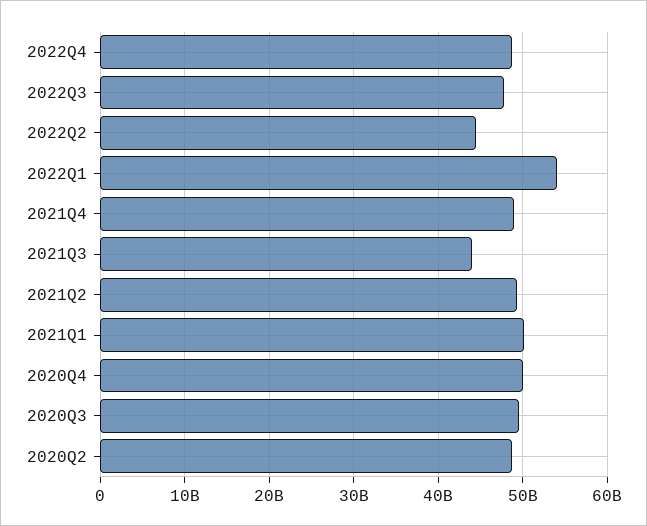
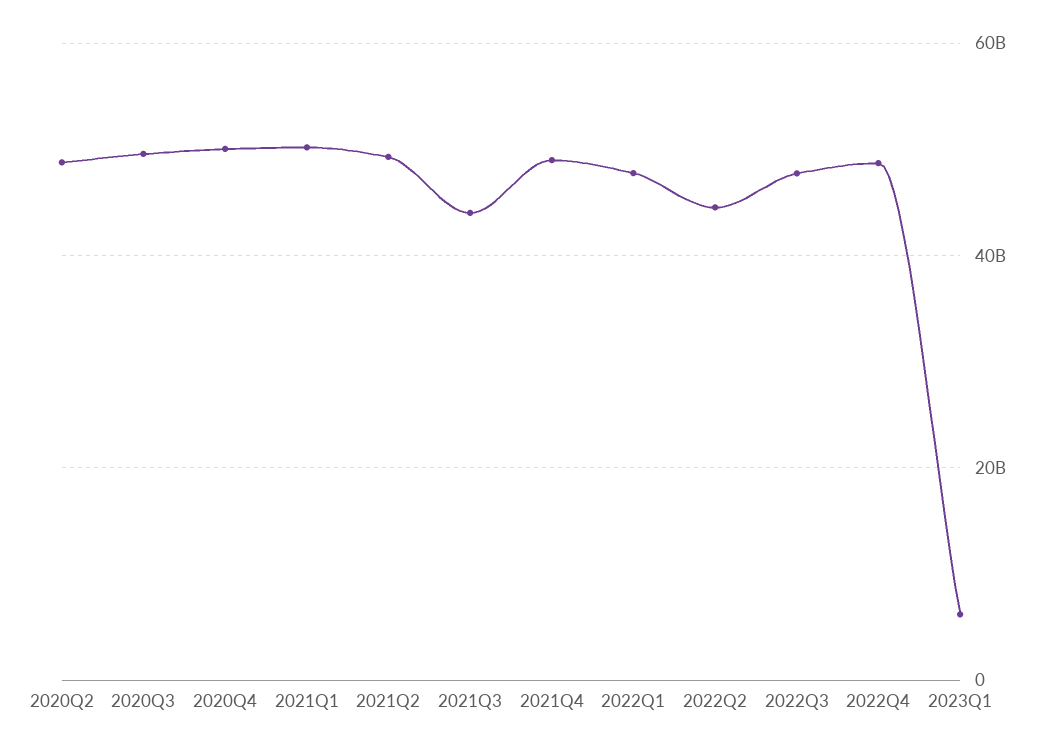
2022Q1: 54000000000 -> 48000000000
2023Q1: none -> 6000000000

